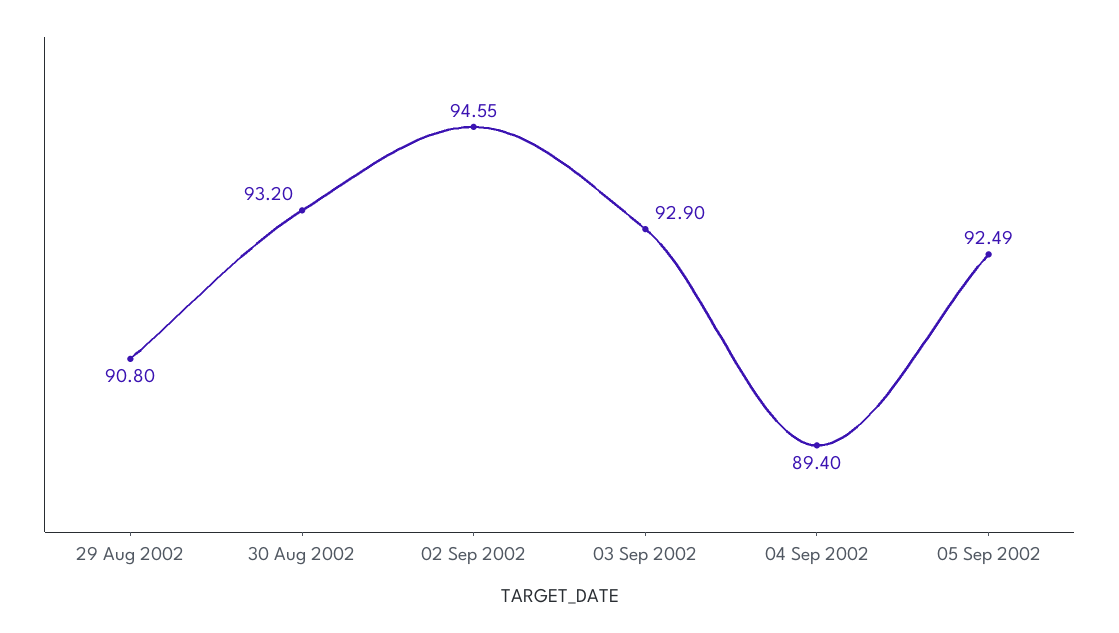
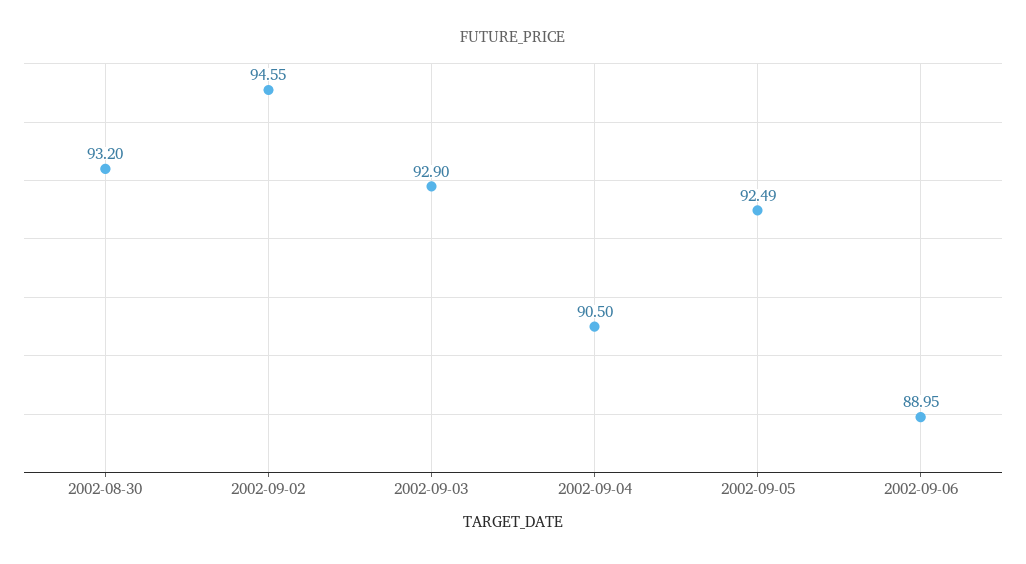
29 Aug 2002: 90.8 -> none
04 Sep 2002: 89.4 -> 90.5
2002-09-06: none -> 88.95

